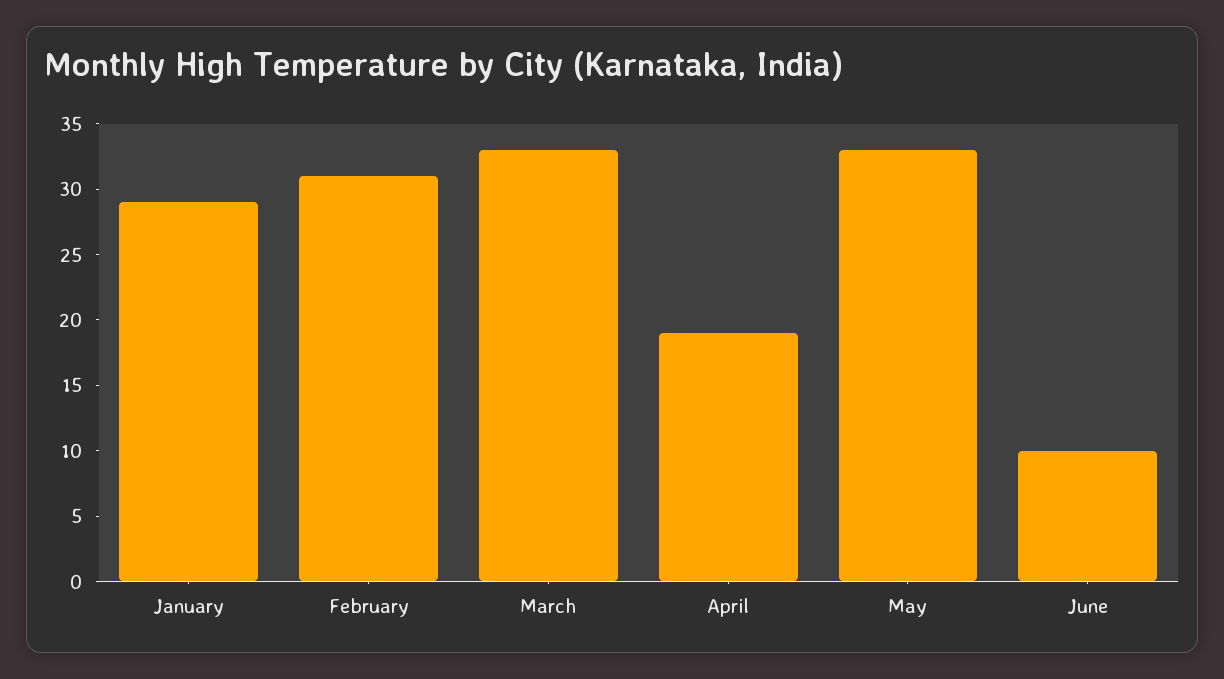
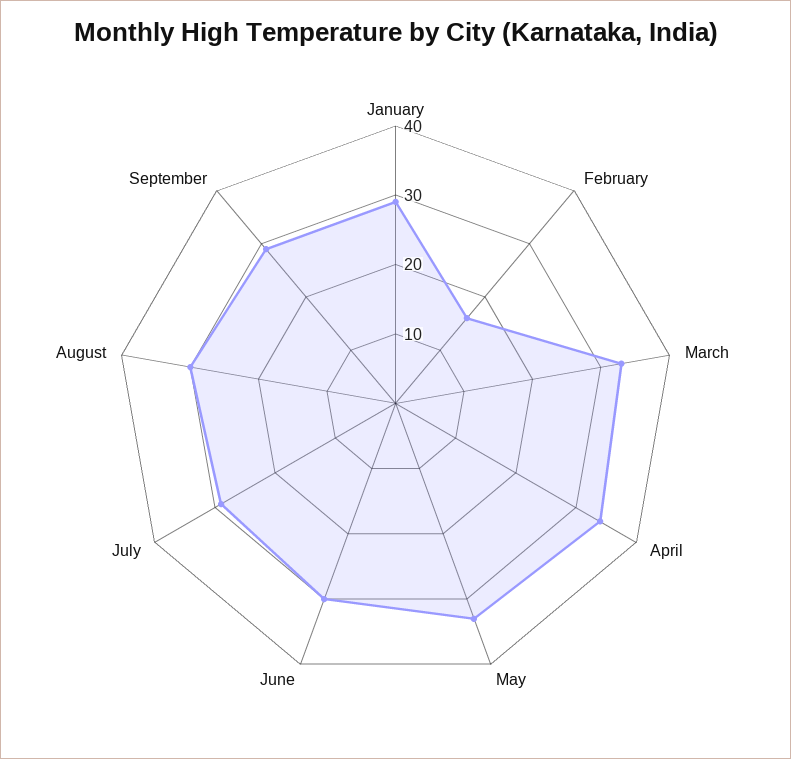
February: 31 -> 15
April: 19 -> 35
June: 10 -> 30
July: none -> 30
August: none -> 30
September: none -> 30

